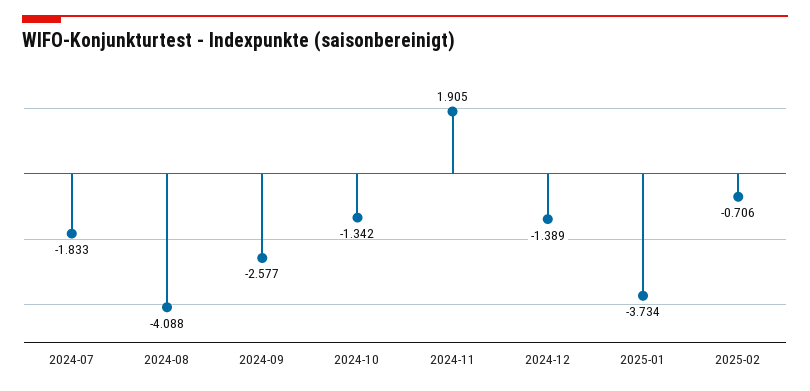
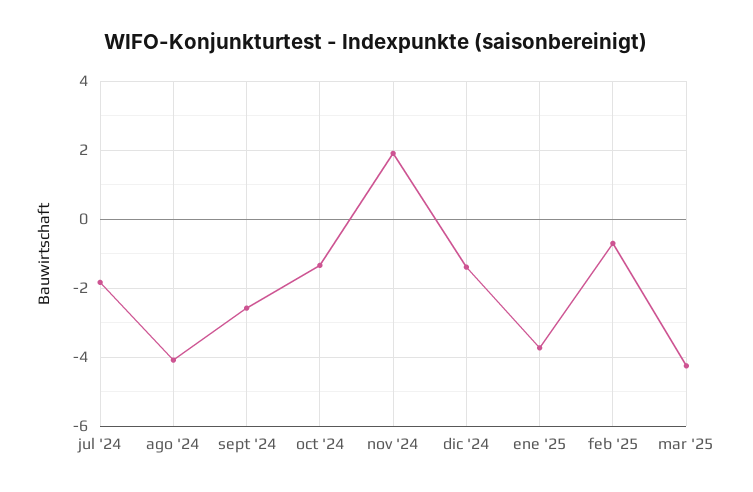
mar '25: none -> -4.2

